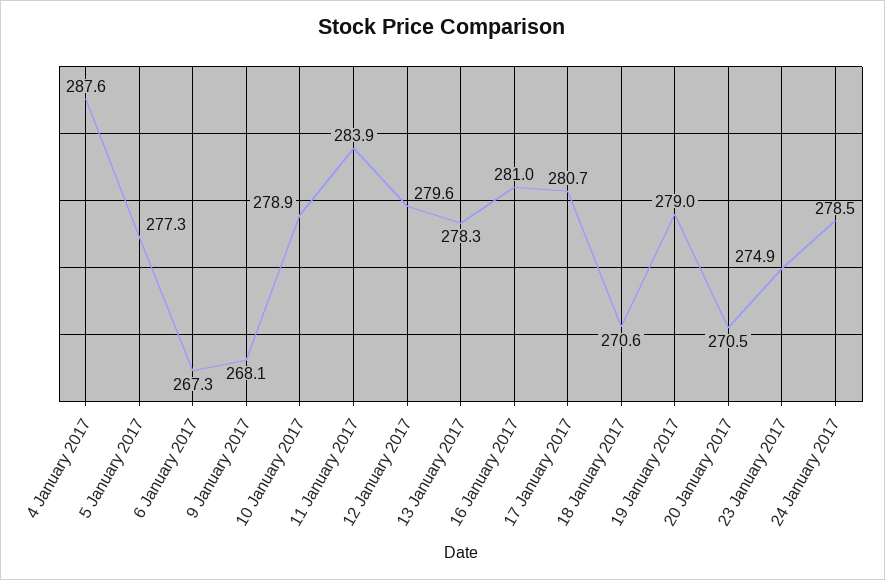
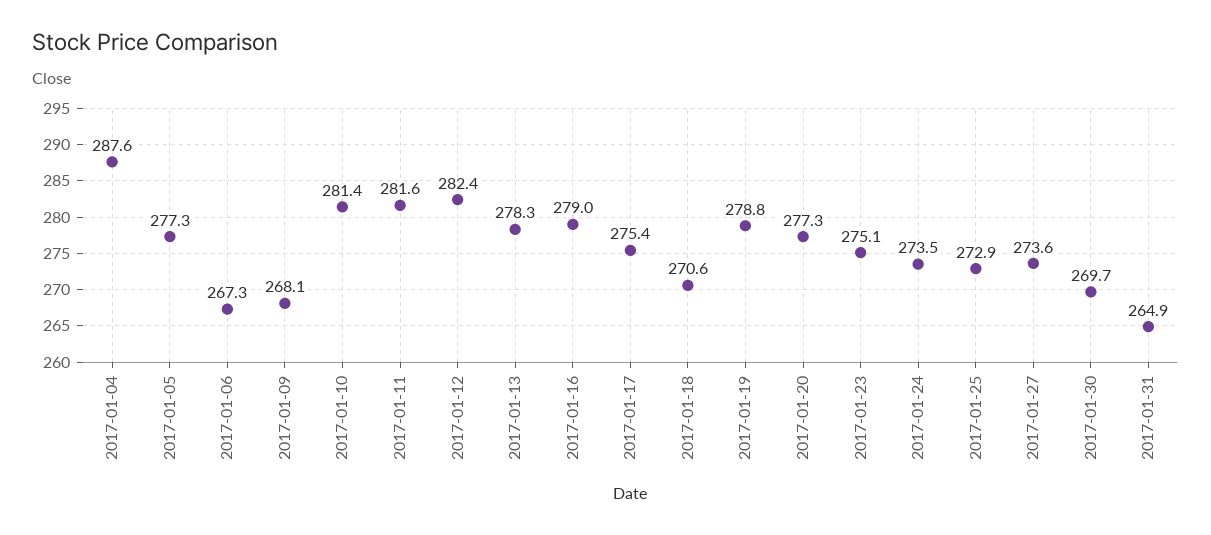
10 January 2017: 278.9 -> 281.4
11 January 2017: 283.9 -> 281.6
12 January 2017: 279.6 -> 282.4
16 January 2017: 281 -> 279
17 January 2017: 280.7 -> 275.4
19 January 2017: 279 -> 278.8
20 January 2017: 270.5 -> 277.3
23 January 2017: 274.9 -> 275.1
24 January 2017: 278.5 -> 273.5
2017-01-25: none -> 272.9
2017-01-27: none -> 273.6
2017-01-30: none -> 269.7
2017-01-31: none -> 264.9

